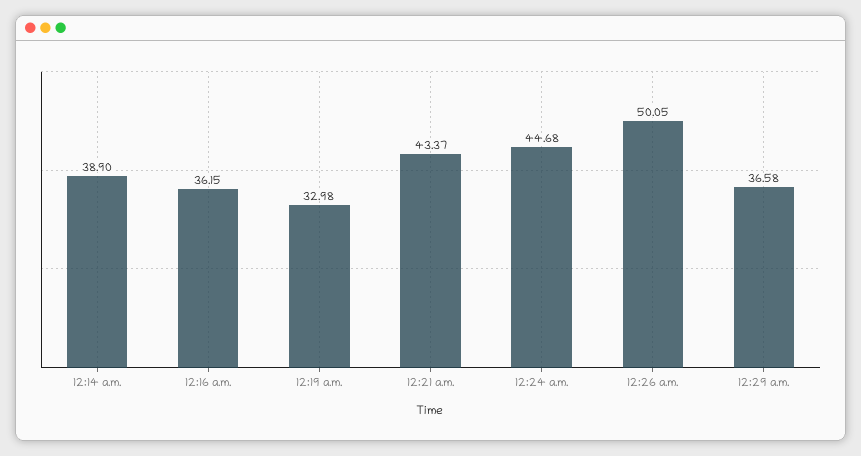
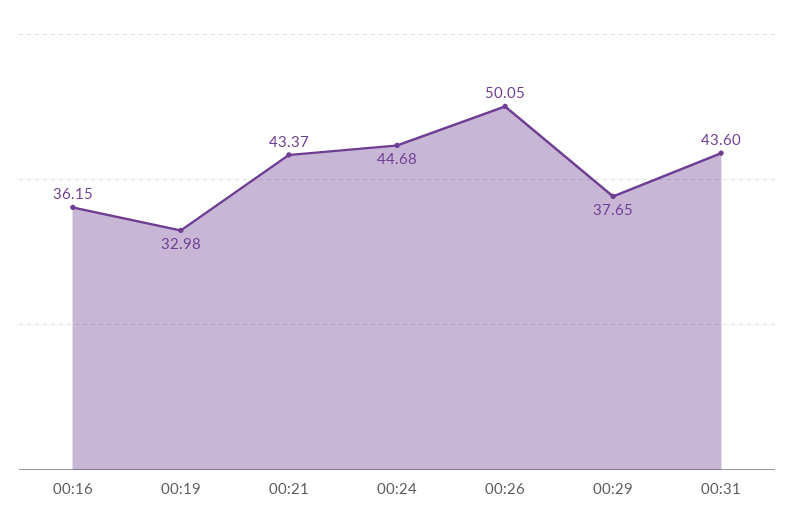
12:14 a.m.: 38.9 -> none
12:29 a.m.: 36.58 -> 37.65
00:31: none -> 43.6

